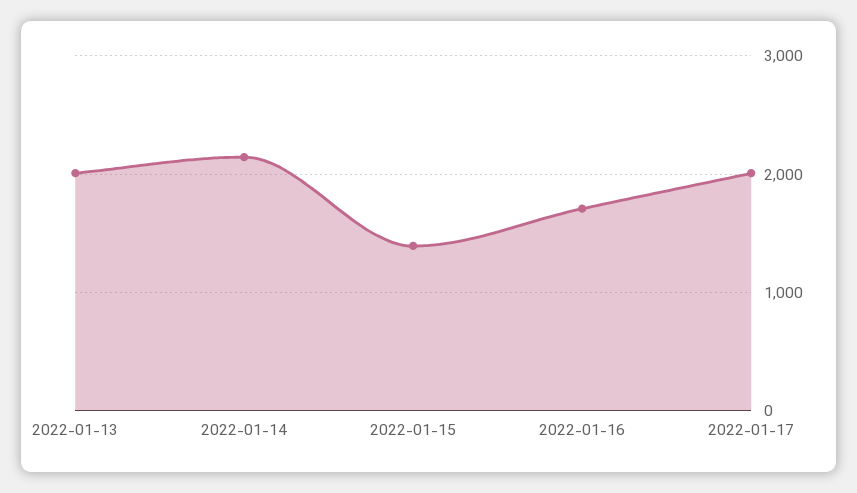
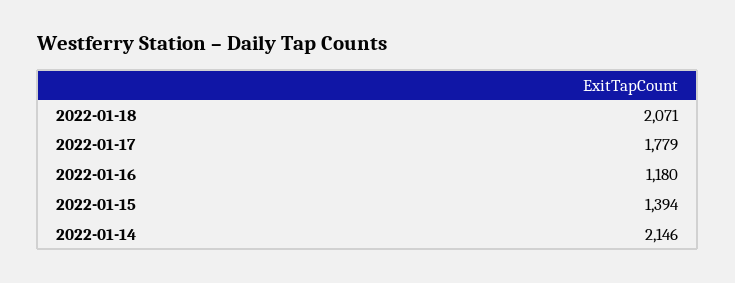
2022-01-13: 2000 -> none
2022-01-16: 1700 -> 1180
2022-01-17: 2000 -> 1779
2022-01-18: none -> 2071

